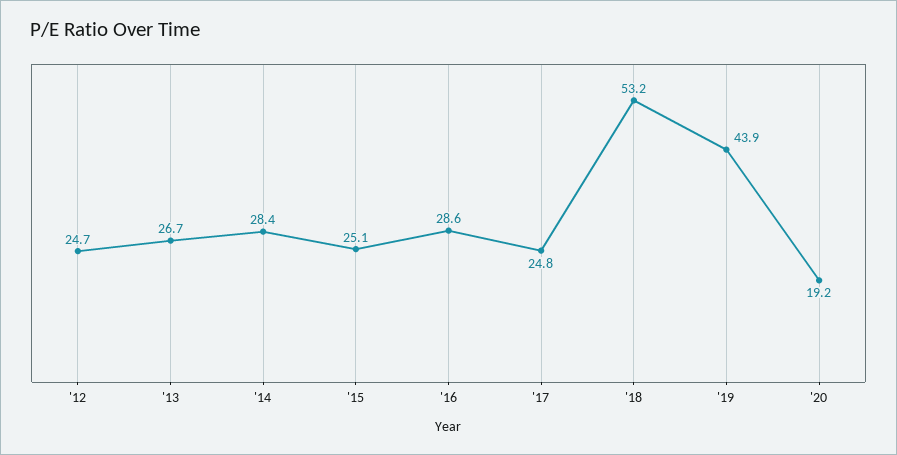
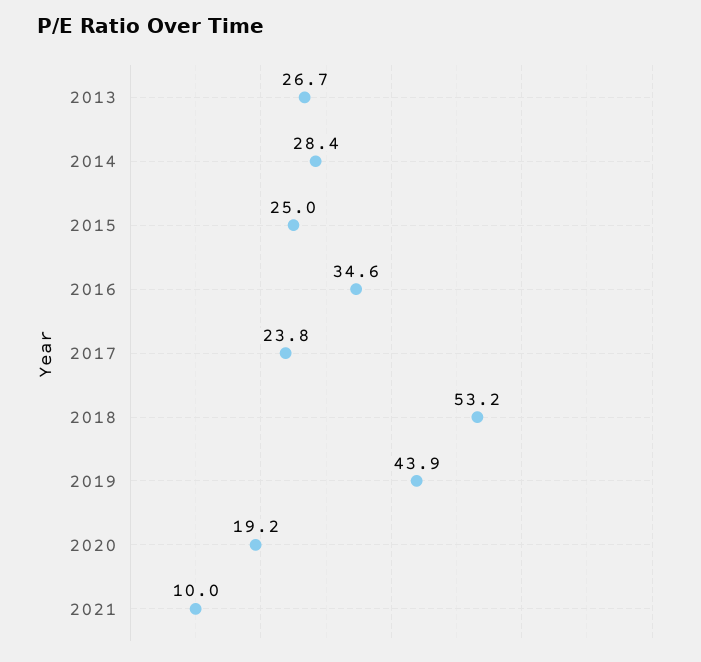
'12: 24.7 -> none
'15: 25.1 -> 25
'16: 28.6 -> 34.6
'17: 24.8 -> 23.8
2021: none -> 10

